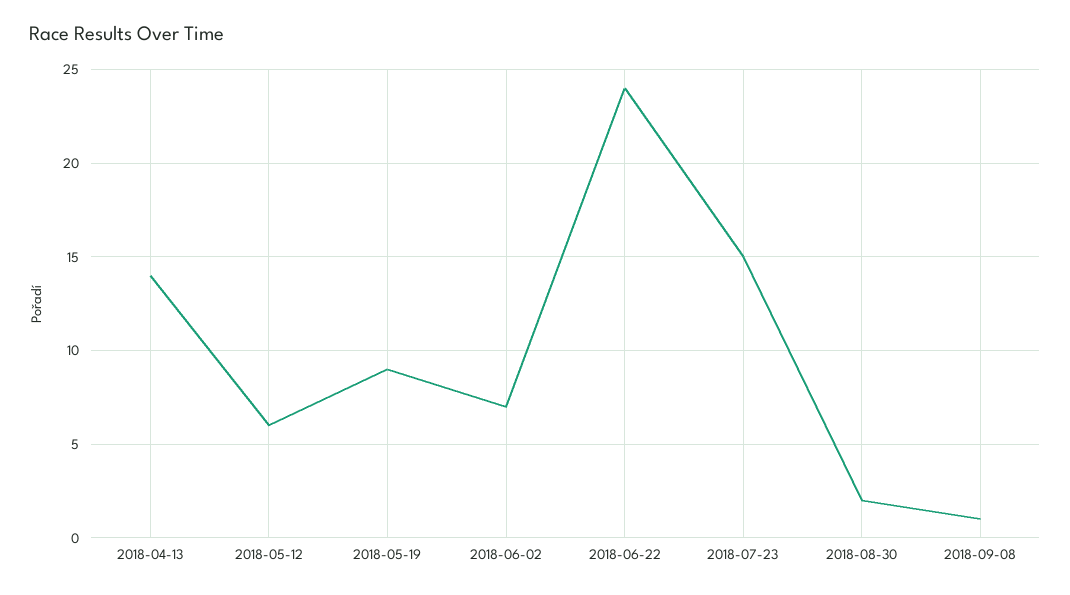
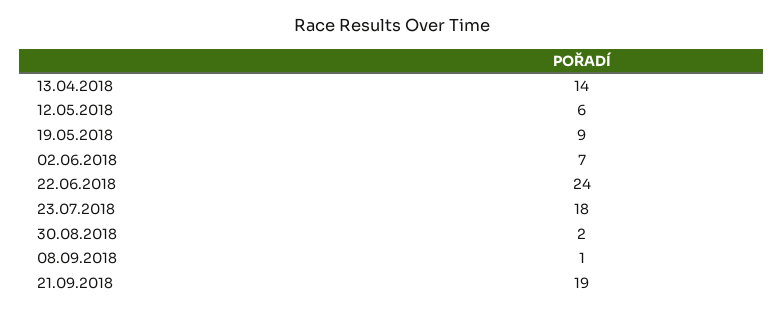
2018-07-23: 15 -> 18
21.09.2018: none -> 19

